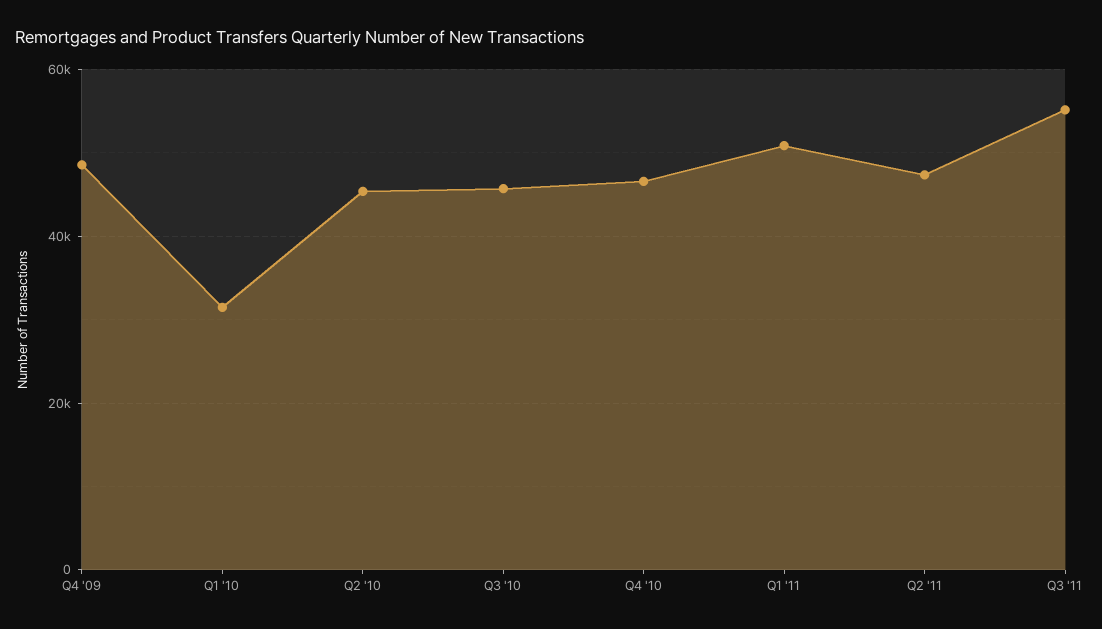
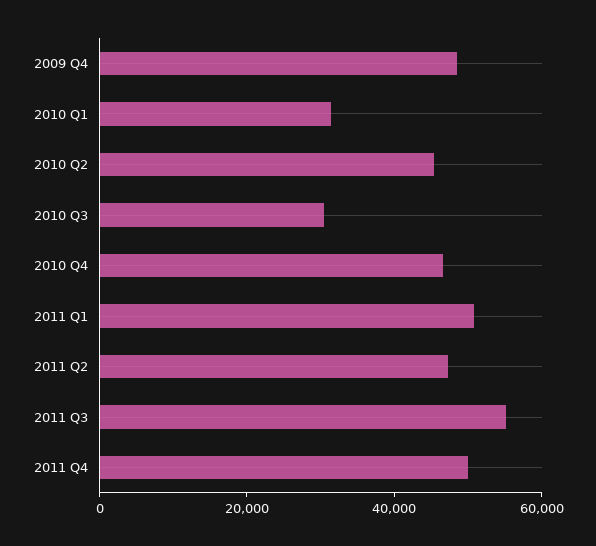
Q3 '10: 46000 -> 30000
2011 Q4: none -> 50000

